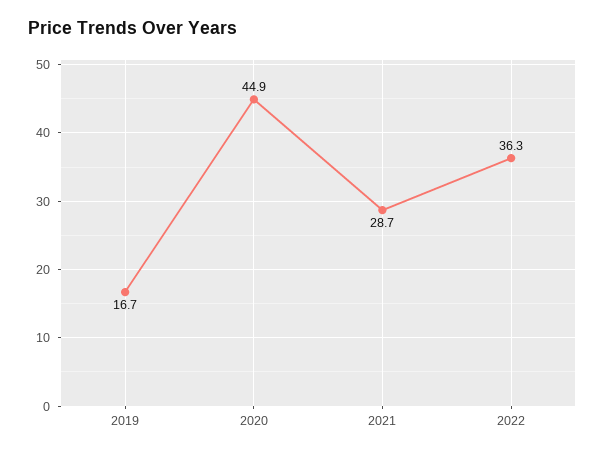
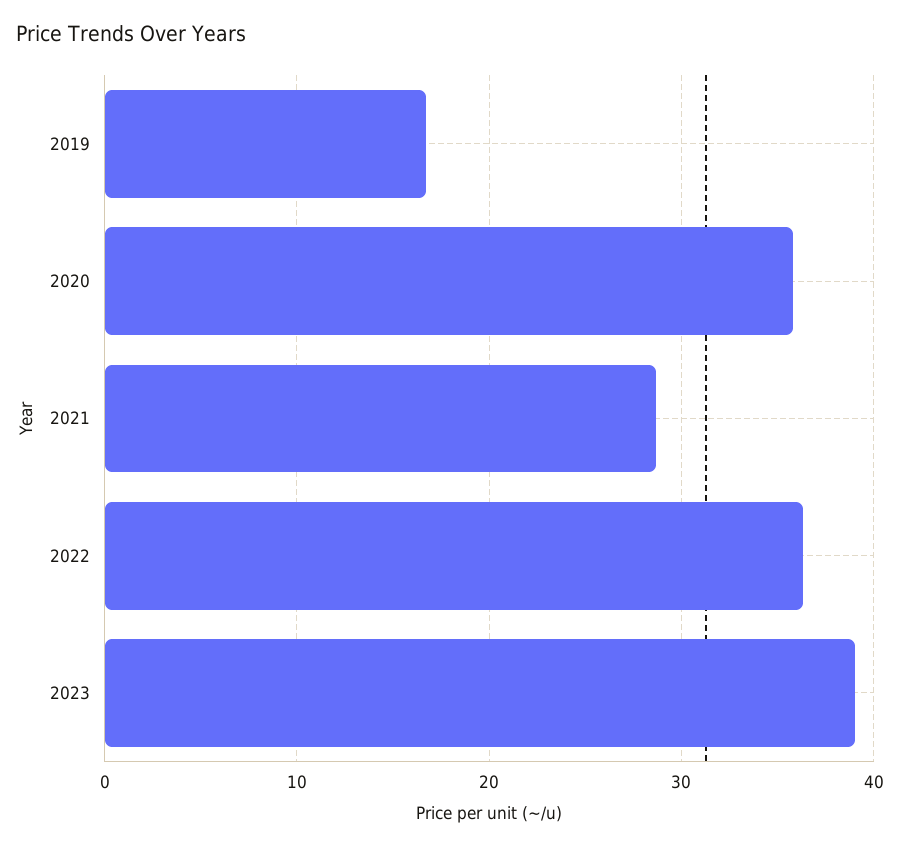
2020: 44.9 -> 36
2023: none -> 39

